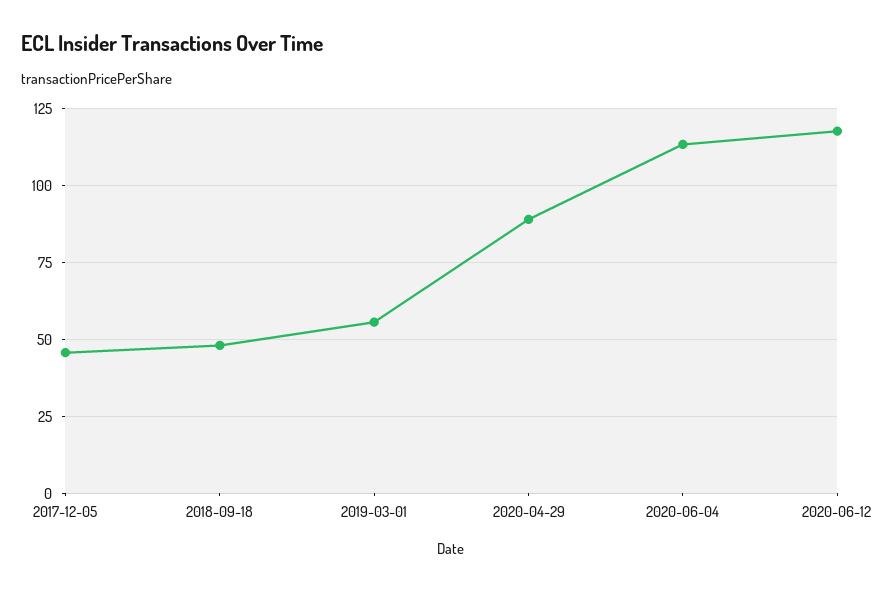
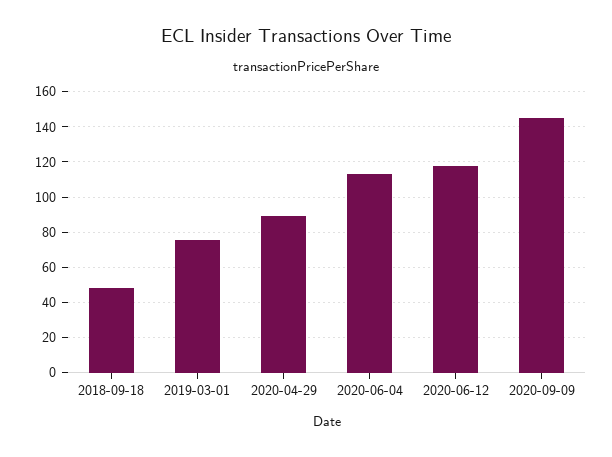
2017-12-05: 45 -> none
2019-03-01: 55 -> 75
2020-09-09: none -> 145

